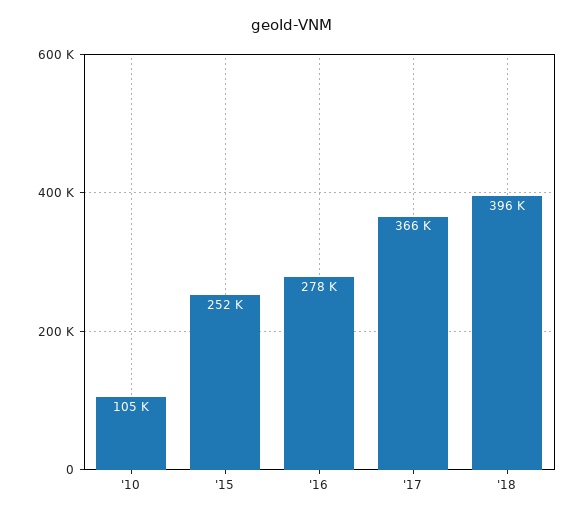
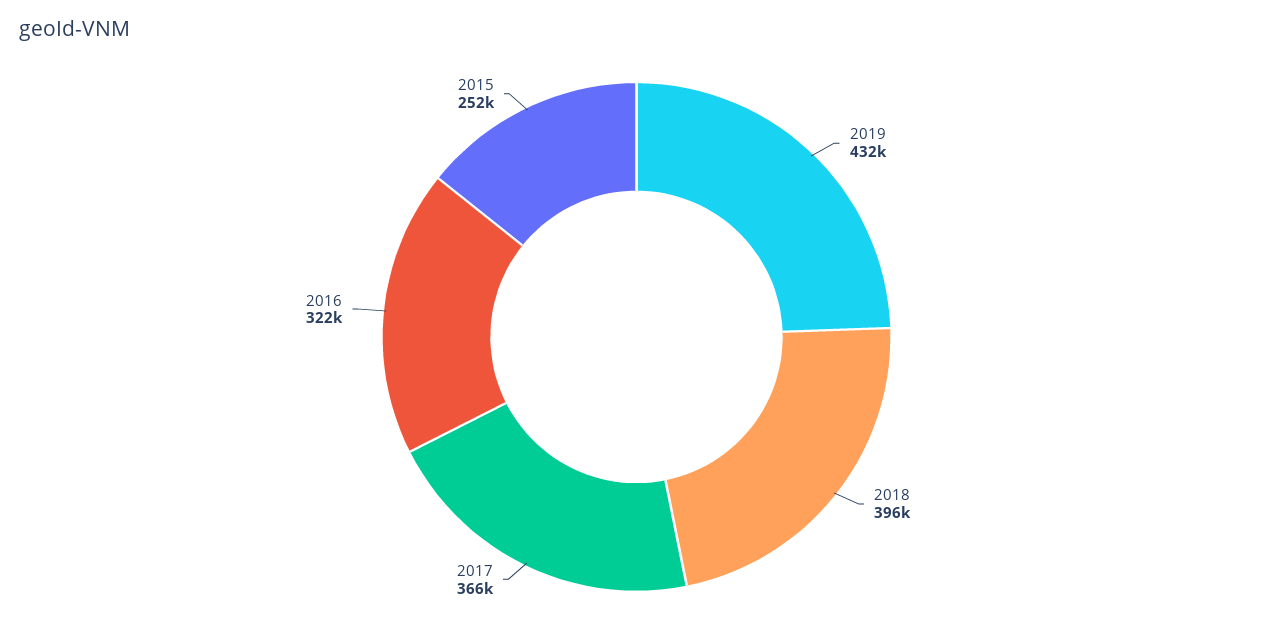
'10: 105000 -> none
'16: 278000 -> 322000
2019: none -> 432000

